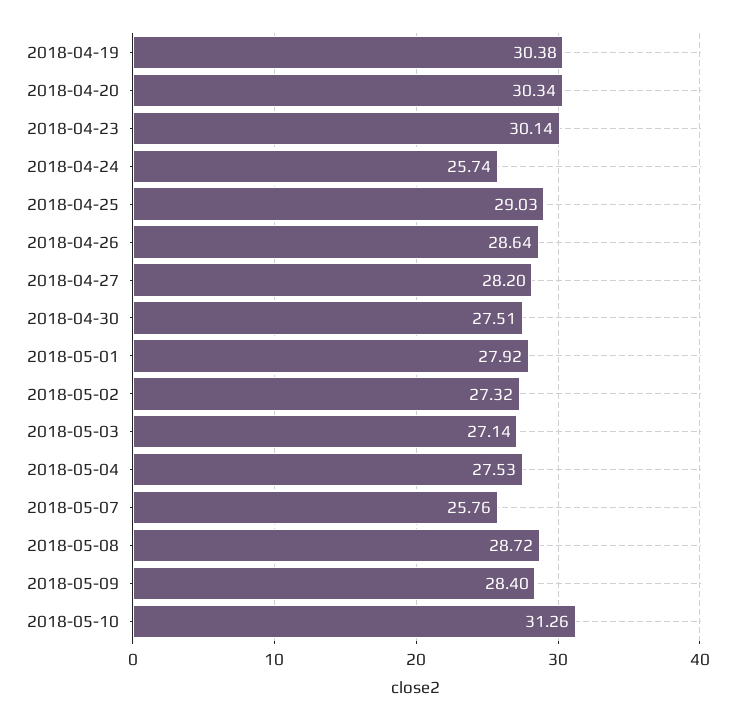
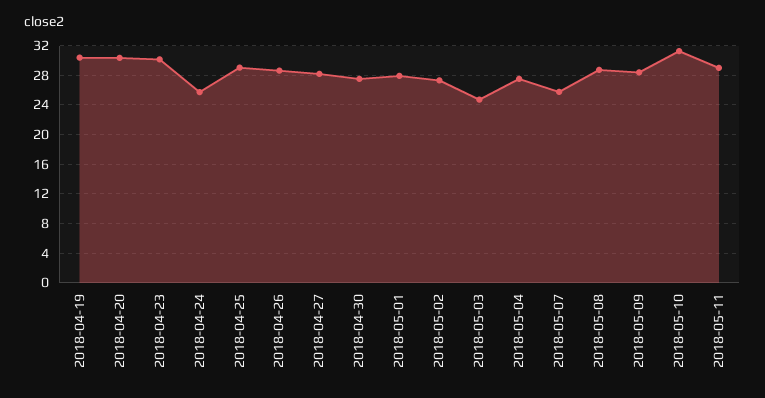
2018-05-03: 27.14 -> 25
2018-05-11: none -> 29

